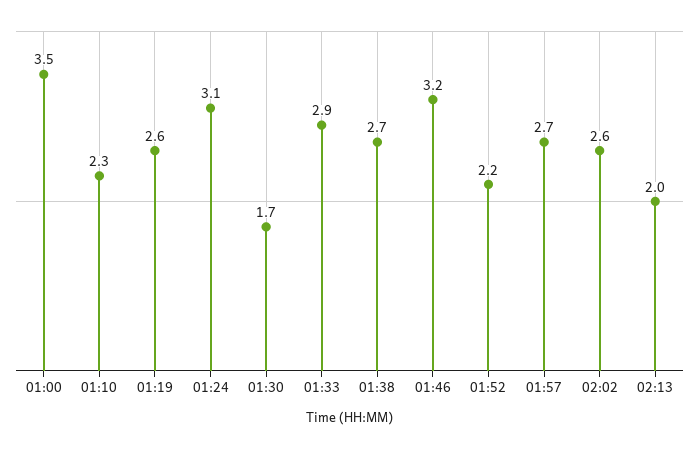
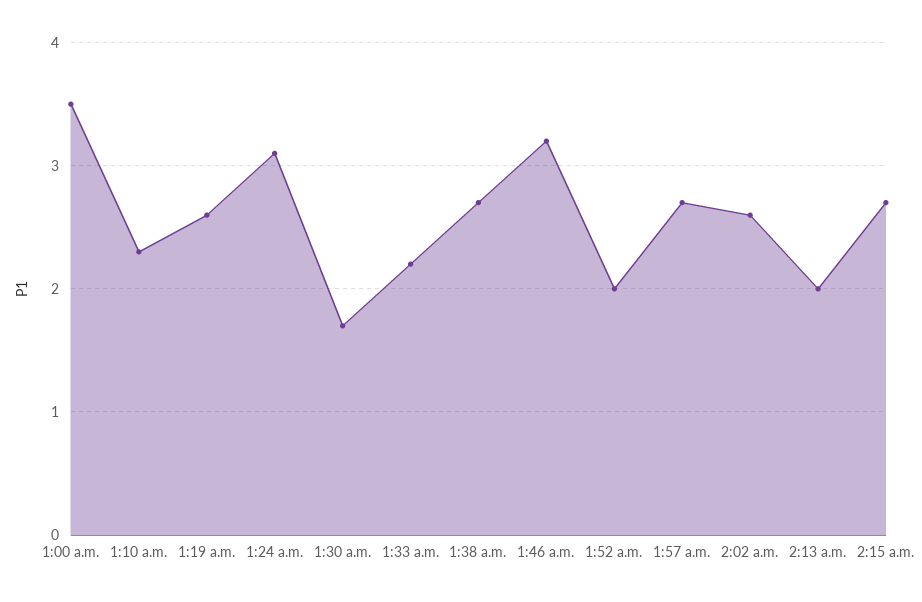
01:33: 2.9 -> 2.2
01:52: 2.2 -> 2
2:15 a.m.: none -> 2.7

